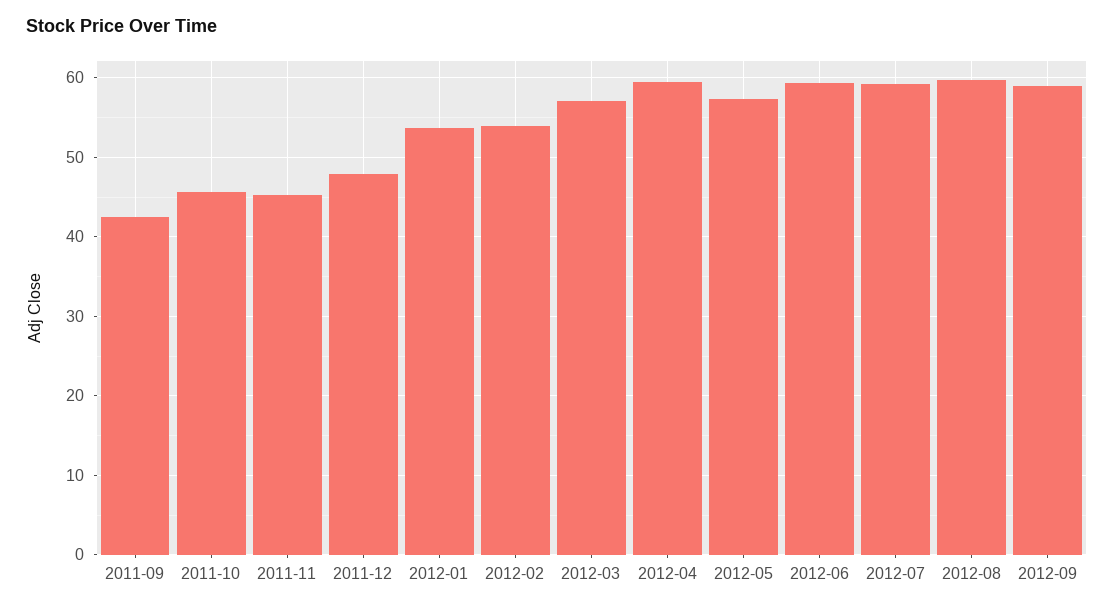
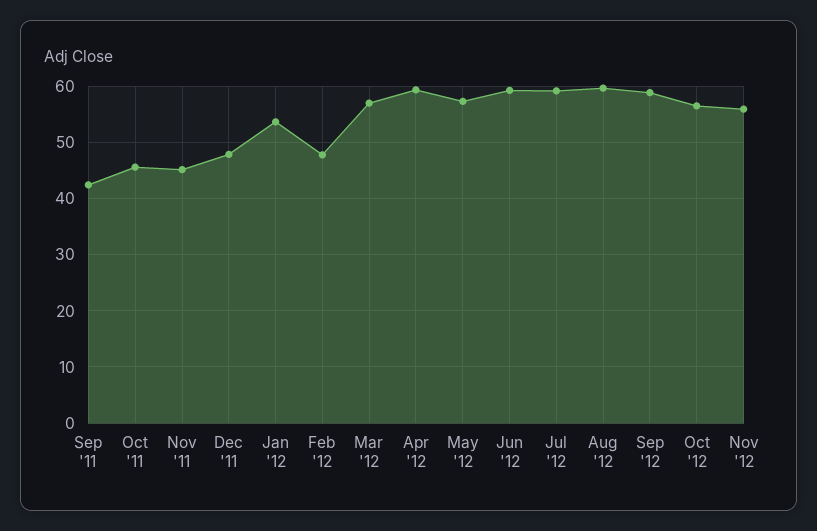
2012-02: 54 -> 48
Oct '12: none -> 56
Nov '12: none -> 56

